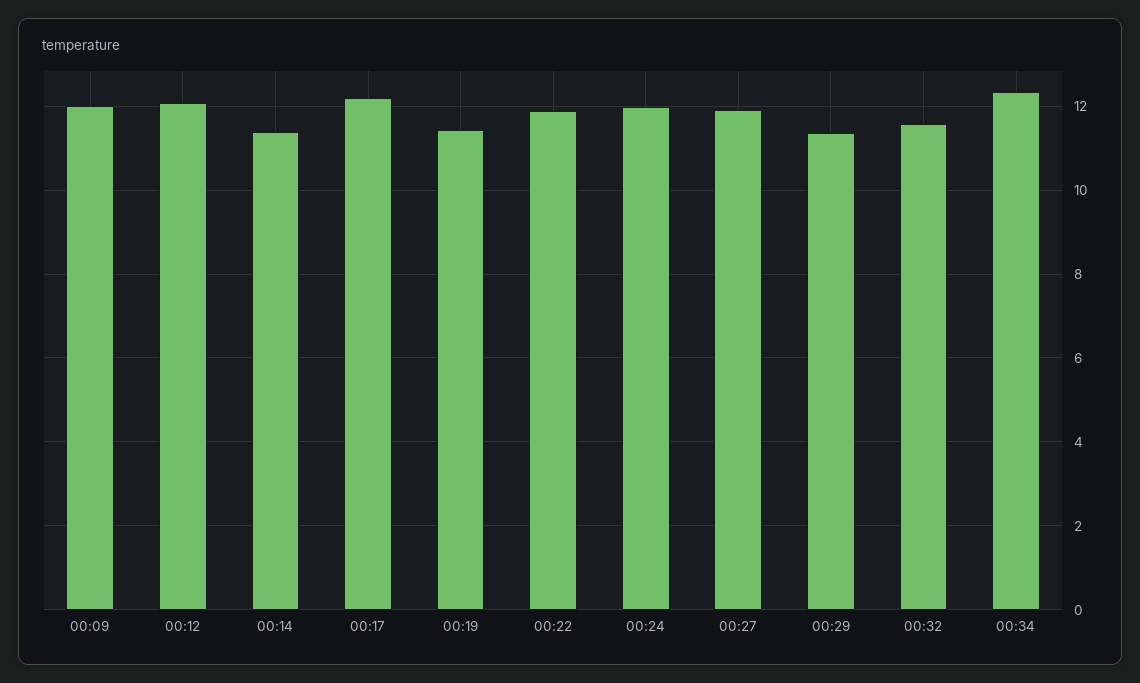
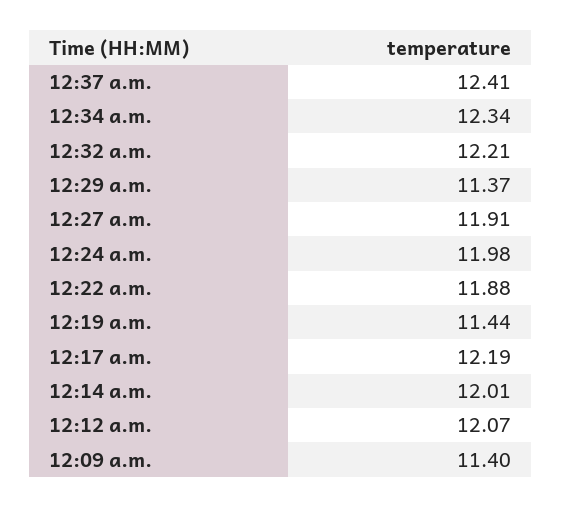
00:09: 12 -> 11.4
00:14: 11.4 -> 12.01
00:32: 11.6 -> 12.21
12:37 a.m.: none -> 12.41

